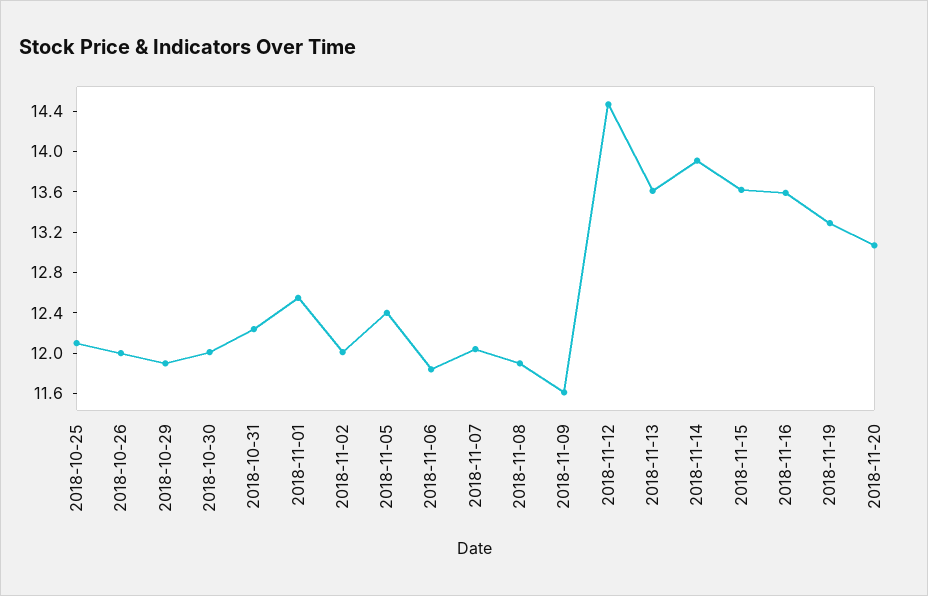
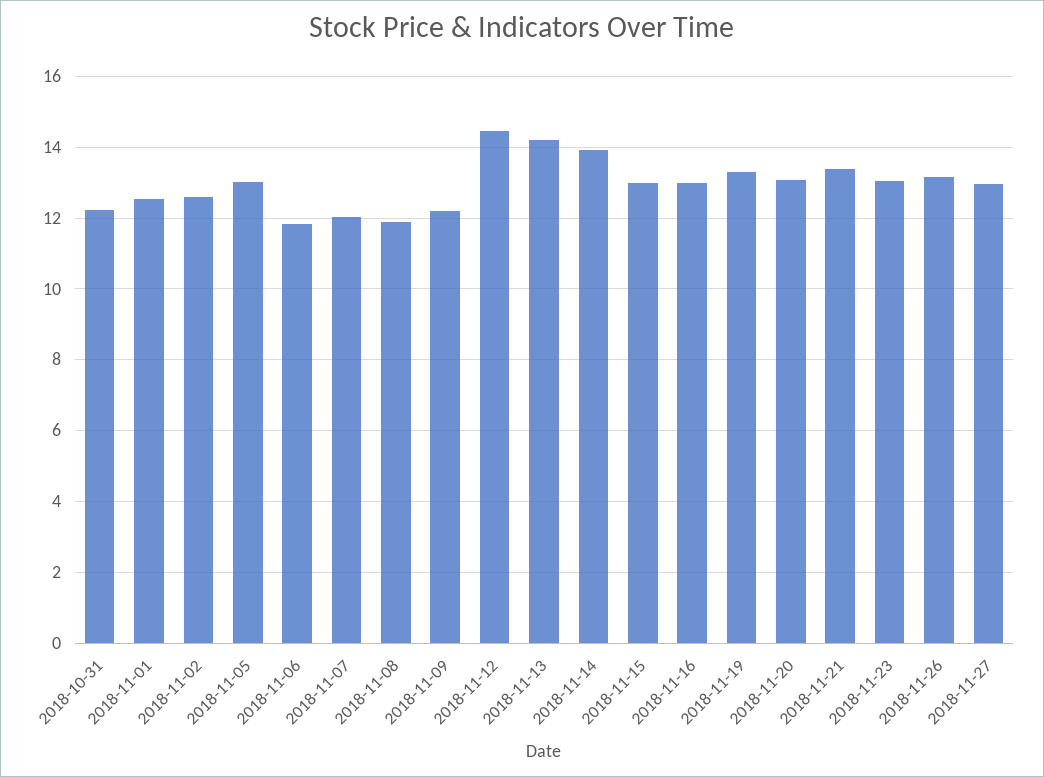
2018-10-25: 12.1 -> none
2018-10-26: 12 -> none
2018-10-29: 11.9 -> none
2018-10-30: 12 -> none
2018-11-02: 12 -> 12.6
2018-11-05: 12.4 -> 13
2018-11-09: 11.6 -> 12.2
2018-11-13: 13.6 -> 14.2
2018-11-15: 13.6 -> 13
2018-11-16: 13.6 -> 13
2018-11-21: none -> 13.4
2018-11-23: none -> 13
2018-11-26: none -> 13.2
2018-11-27: none -> 13

